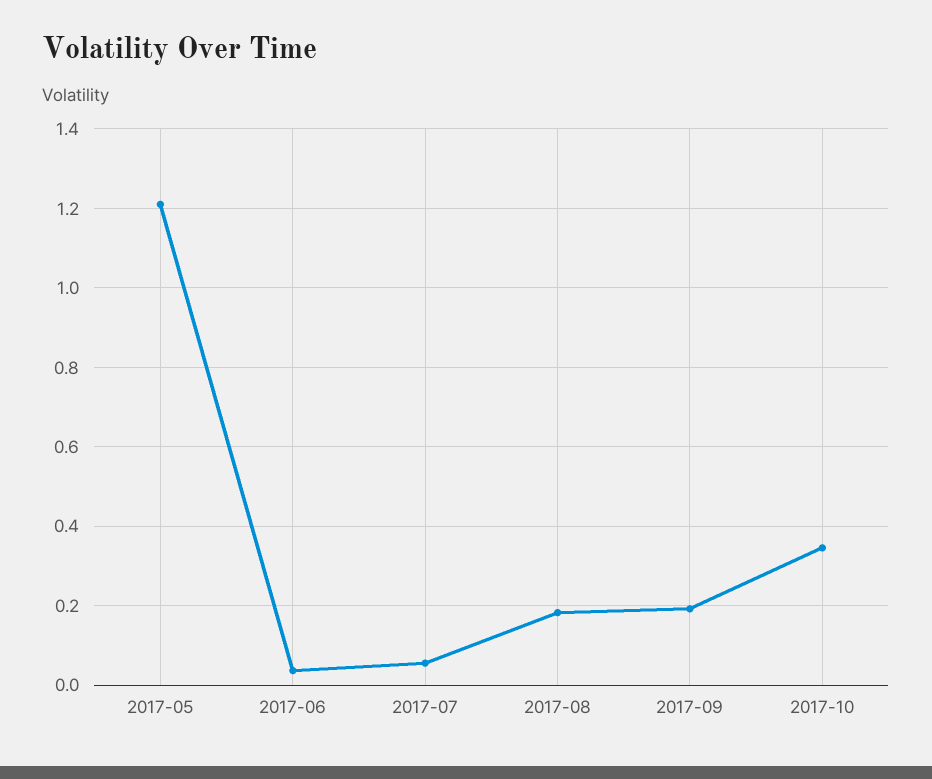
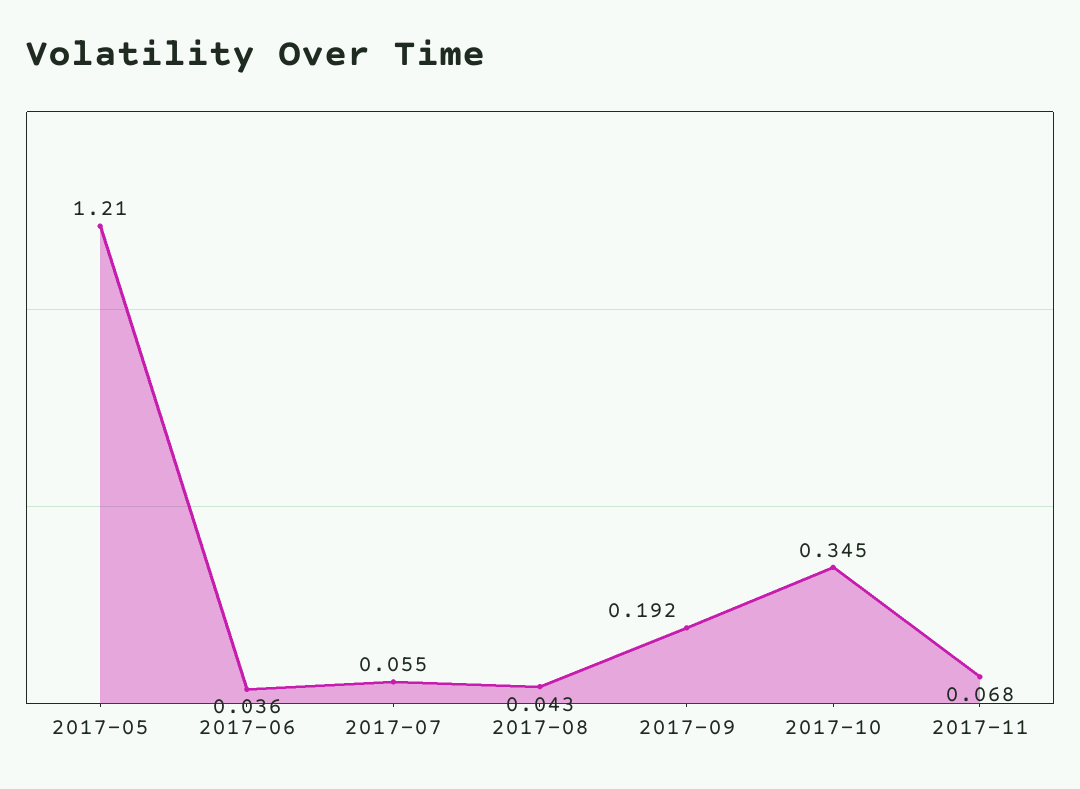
2017-08: 0.18 -> 0.043
2017-11: none -> 0.068

